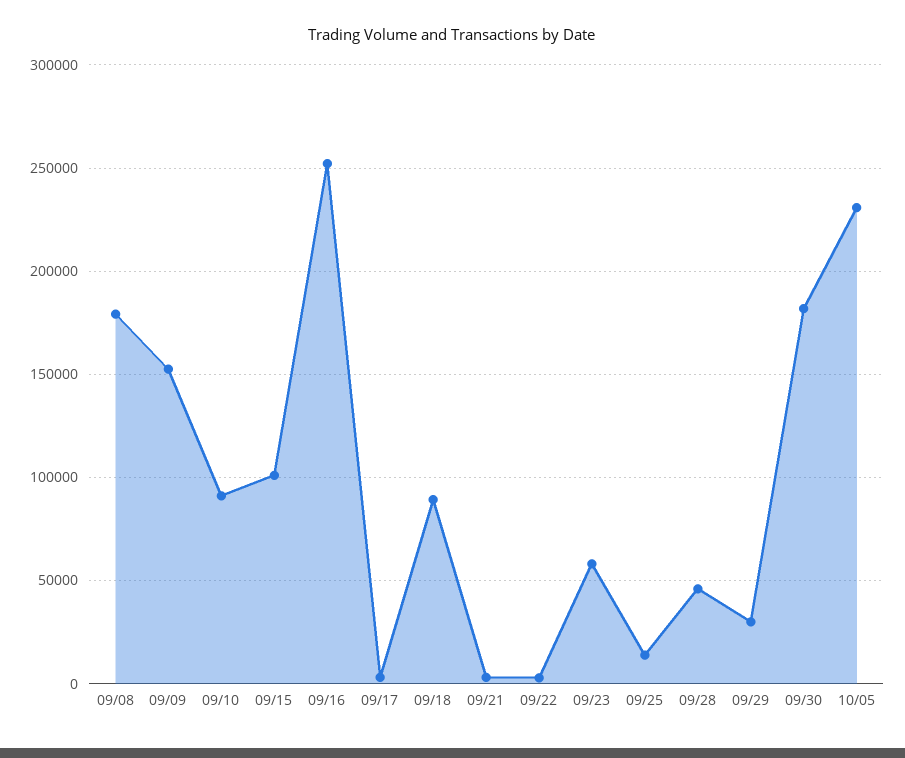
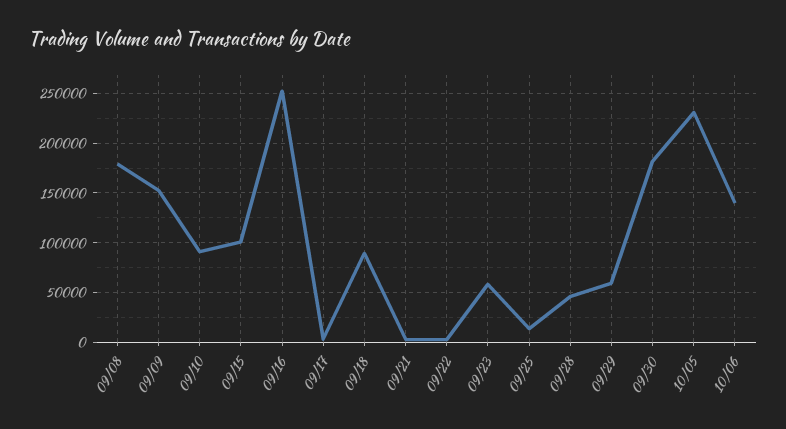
09/29: 30000 -> 60000
10/06: none -> 140000

